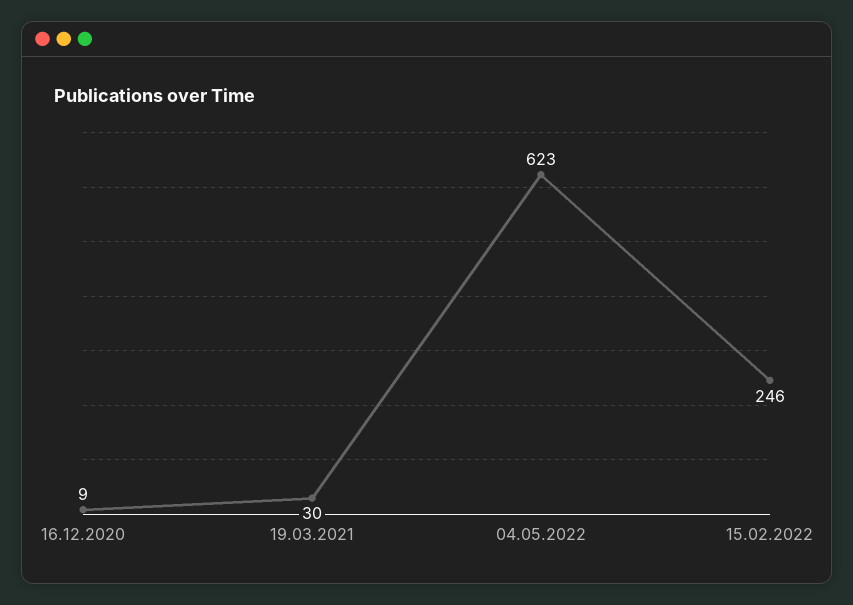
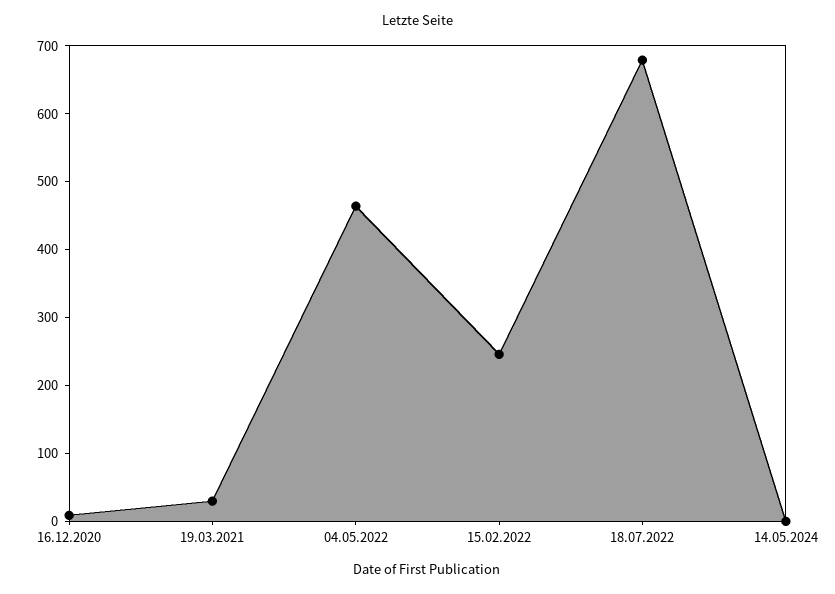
04.05.2022: 623 -> 460
18.07.2022: none -> 680
14.05.2024: none -> 0

